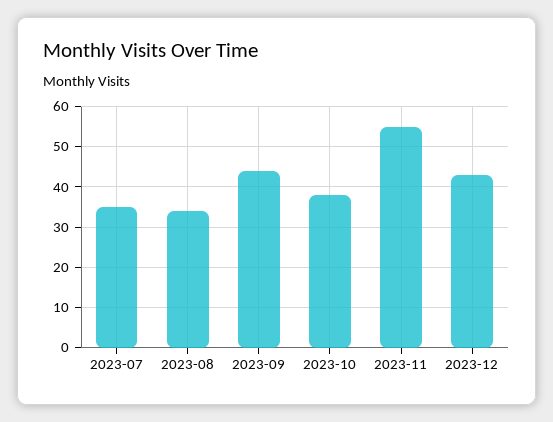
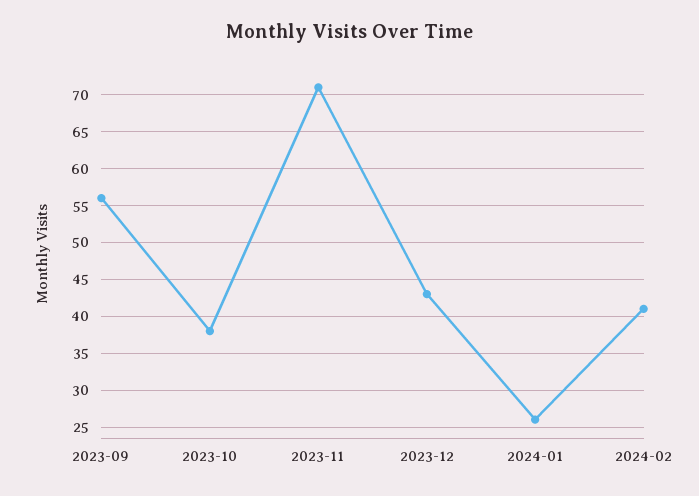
2023-07: 35 -> none
2023-08: 35 -> none
2023-09: 45 -> 56
2023-11: 55 -> 71
2024-01: none -> 26
2024-02: none -> 41

